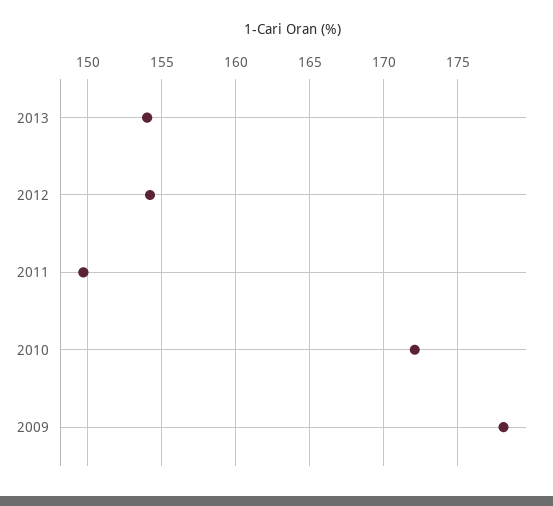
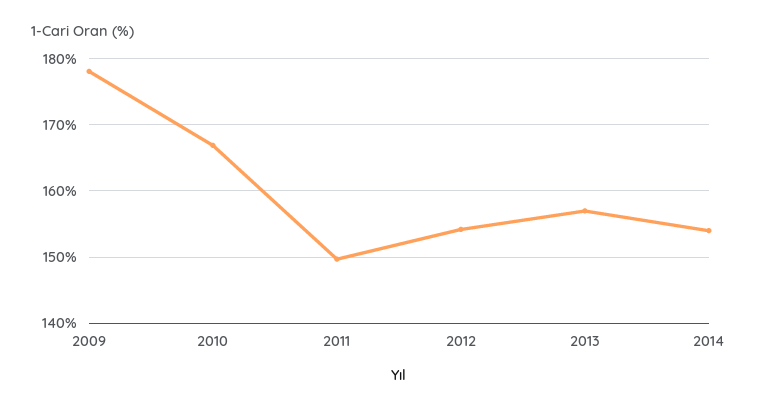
2013: 154 -> 157
2010: 172 -> 167
2014: none -> 154

